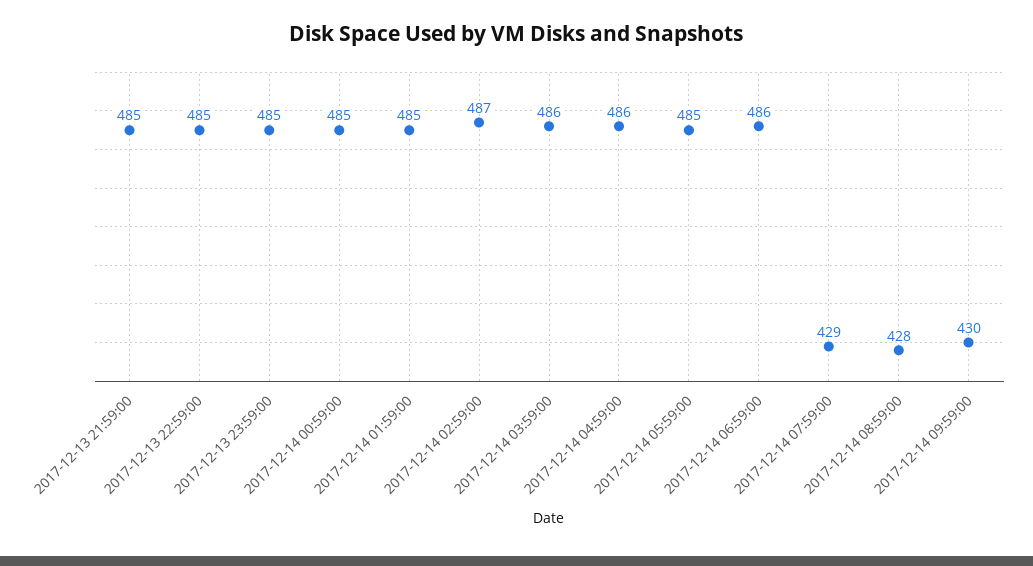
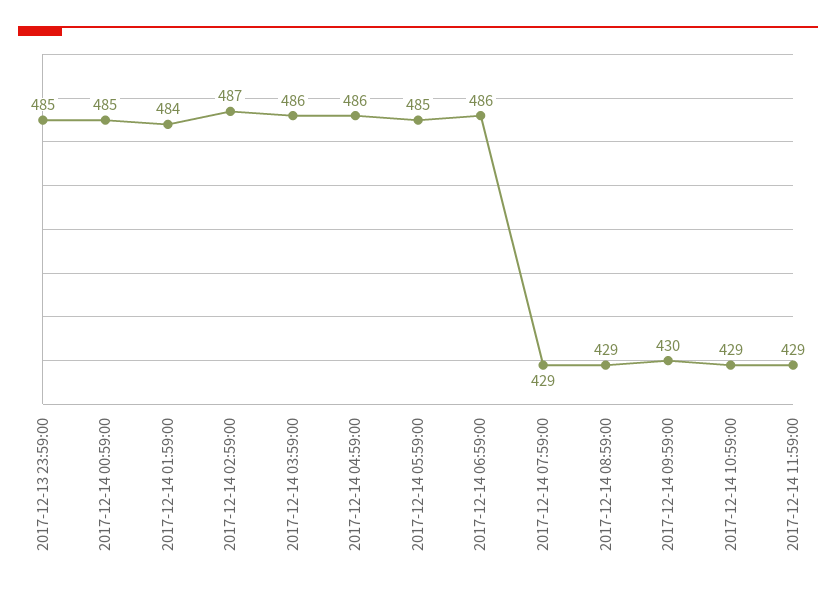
2017-12-13 21:59:00: 485 -> none
2017-12-13 22:59:00: 485 -> none
2017-12-14 01:59:00: 485 -> 484
2017-12-14 08:59:00: 428 -> 429
2017-12-14 10:59:00: none -> 429
2017-12-14 11:59:00: none -> 429

